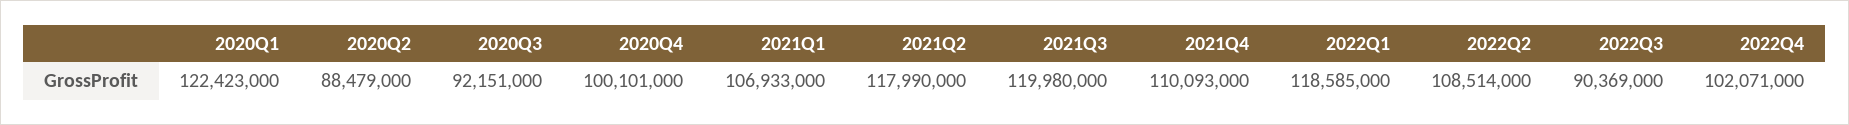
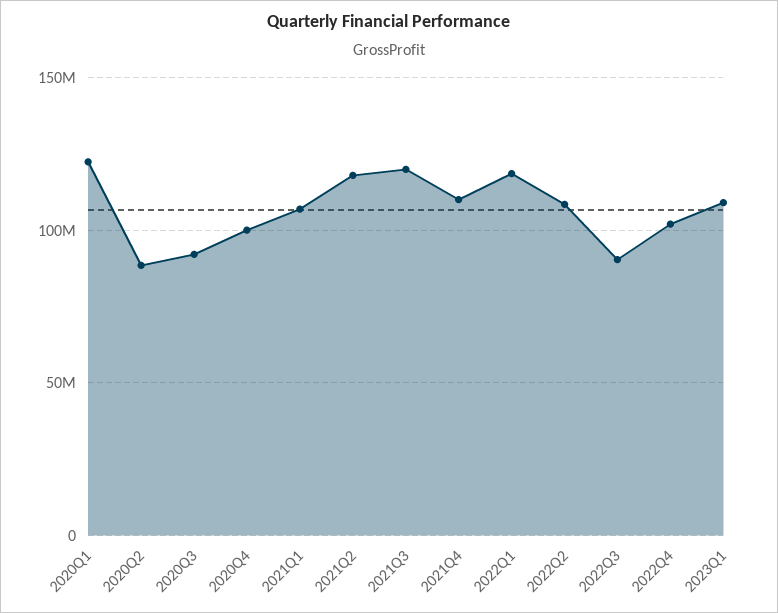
2023Q1: none -> 110000000

